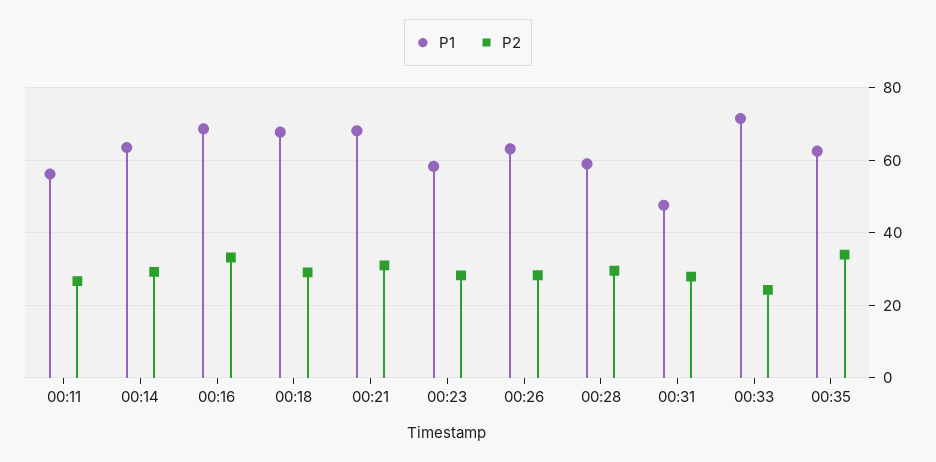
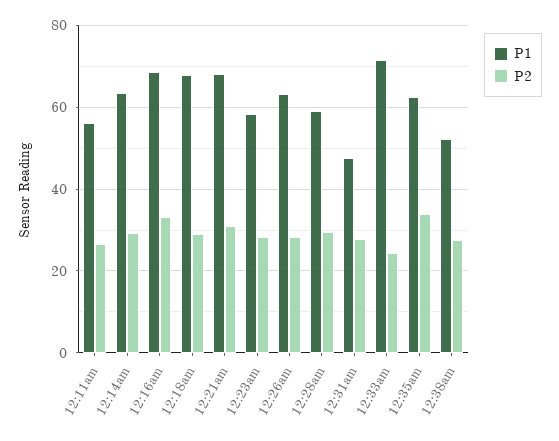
P1, 12:38am: none -> 52
P2, 12:38am: none -> 28

